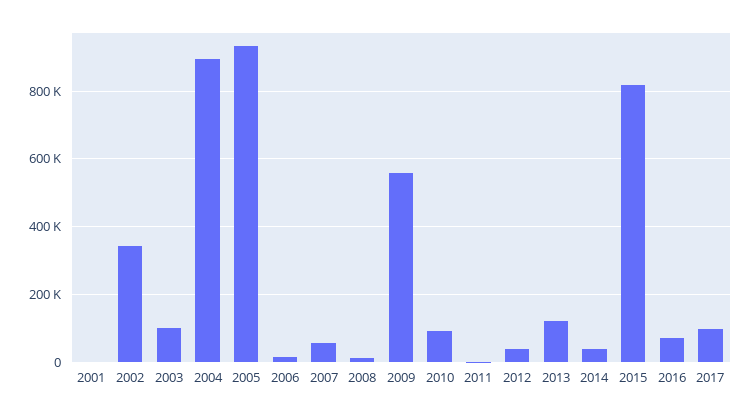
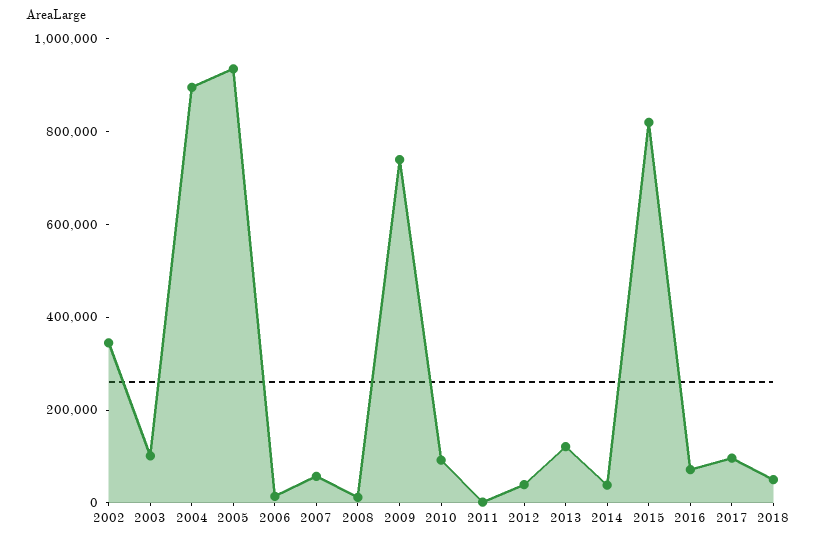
2001: 0 -> none
2009: 560000 -> 750000
2018: none -> 50000

